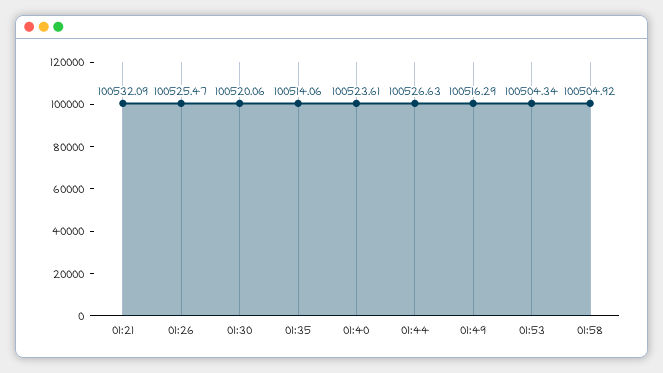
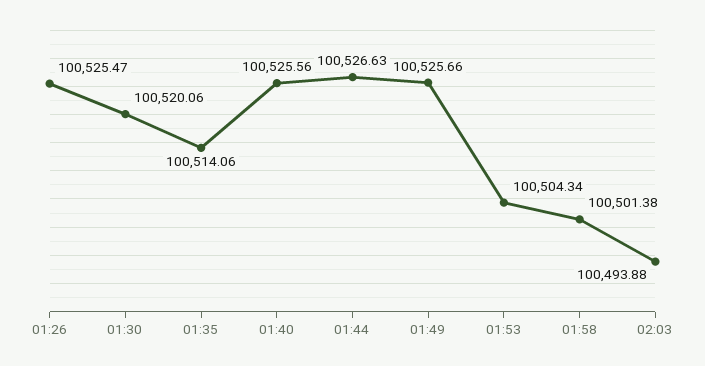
01:21: 100532.09 -> none
01:40: 100523.61 -> 100525.56
01:49: 100516.29 -> 100525.66
01:58: 100504.92 -> 100501.38
02:03: none -> 100493.88

